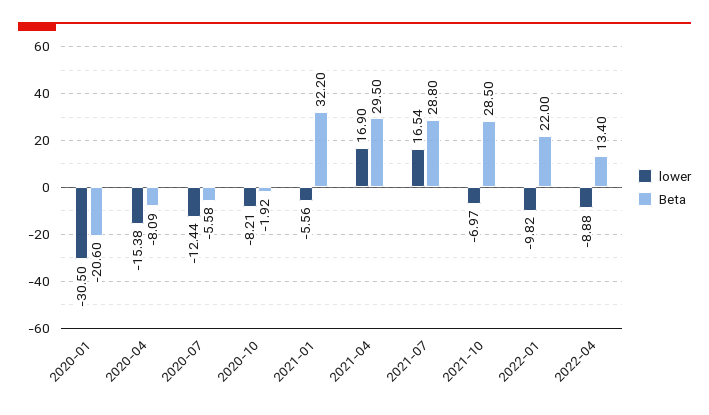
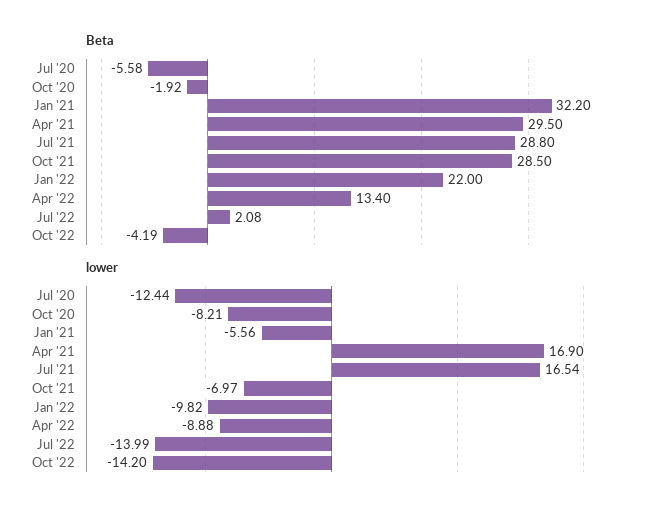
lower, 2020-01: -30.5 -> none
Beta, 2020-01: -20.6 -> none
lower, 2020-04: -15.38 -> none
Beta, 2020-04: -8.09 -> none
Beta, Jul '22: none -> 2.08
Beta, Oct '22: none -> -4.19
lower, Jul '22: none -> -13.99
lower, Oct '22: none -> -14.2

